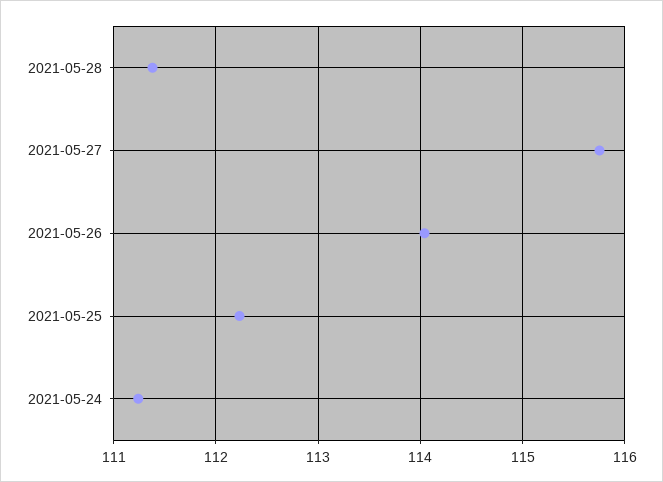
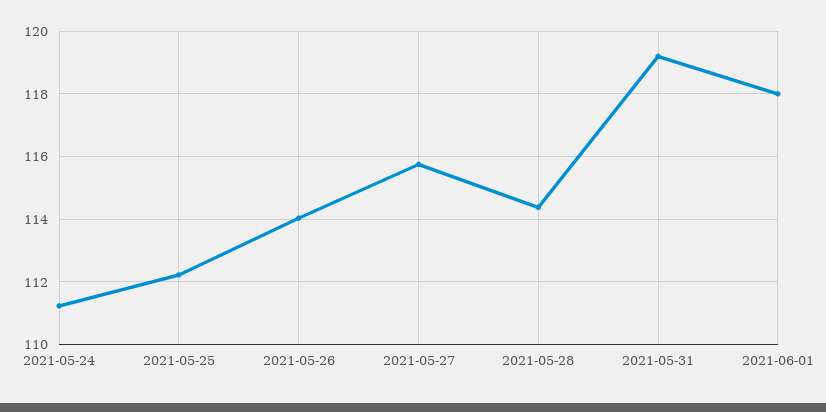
2021-05-28: 111.4 -> 114.4
2021-05-31: none -> 119.2
2021-06-01: none -> 118

